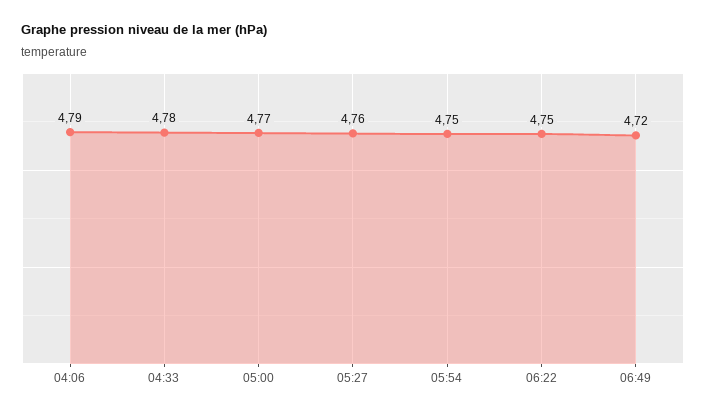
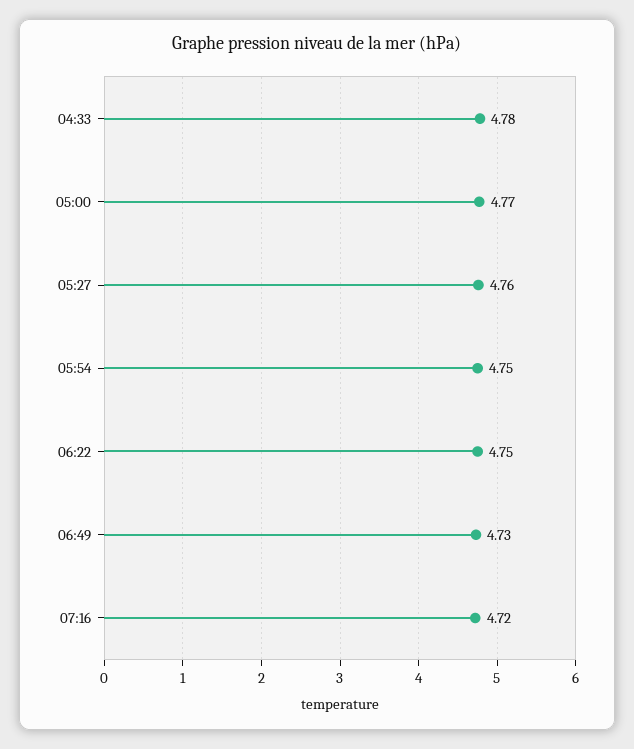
04:06: 4.79 -> none
06:49: 4.72 -> 4.73
07:16: none -> 4.72

